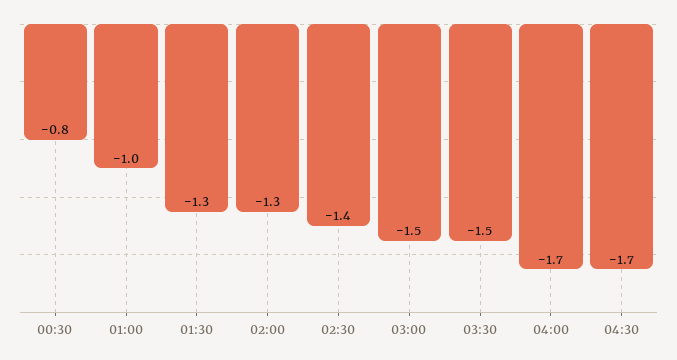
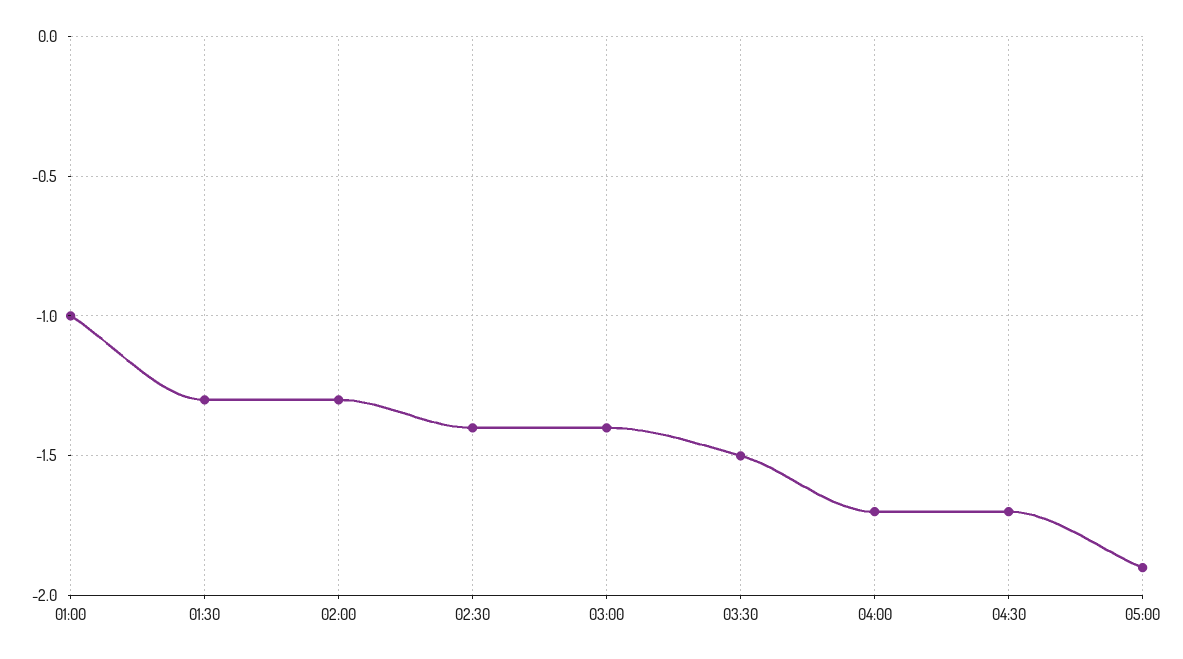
00:30: -0.8 -> none
03:00: -1.5 -> -1.4
05:00: none -> -1.9

